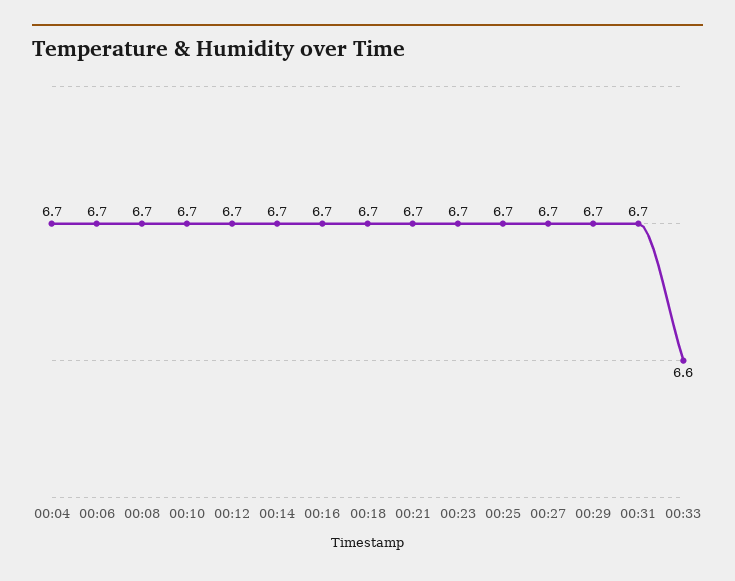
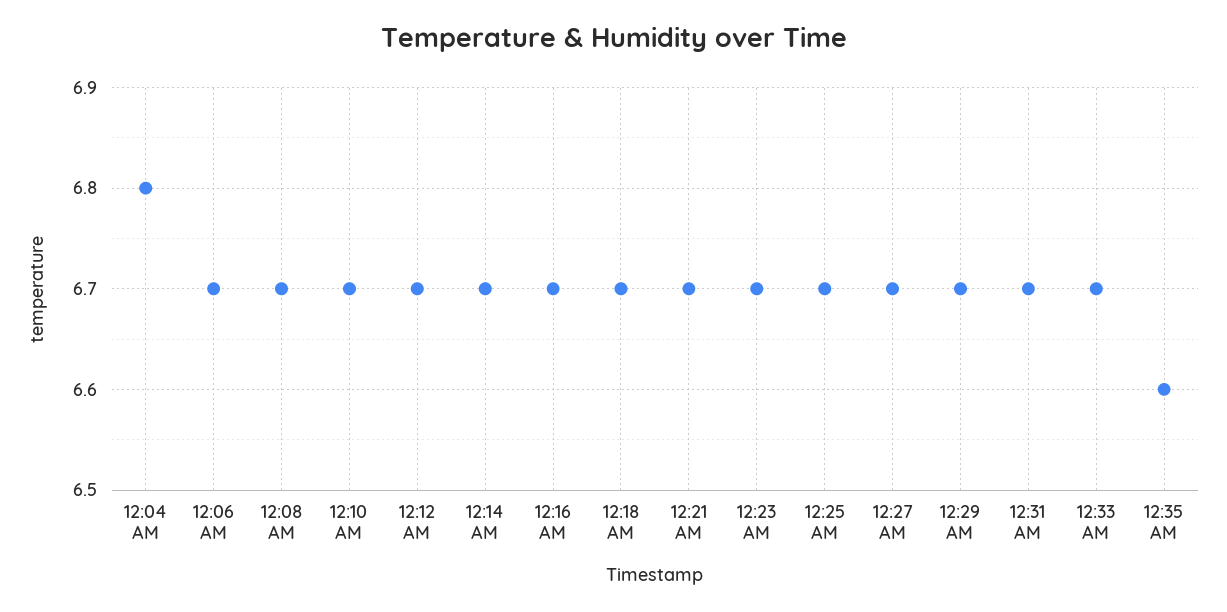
00:04: 6.7 -> 6.8
00:33: 6.6 -> 6.7
12:35 AM: none -> 6.6

